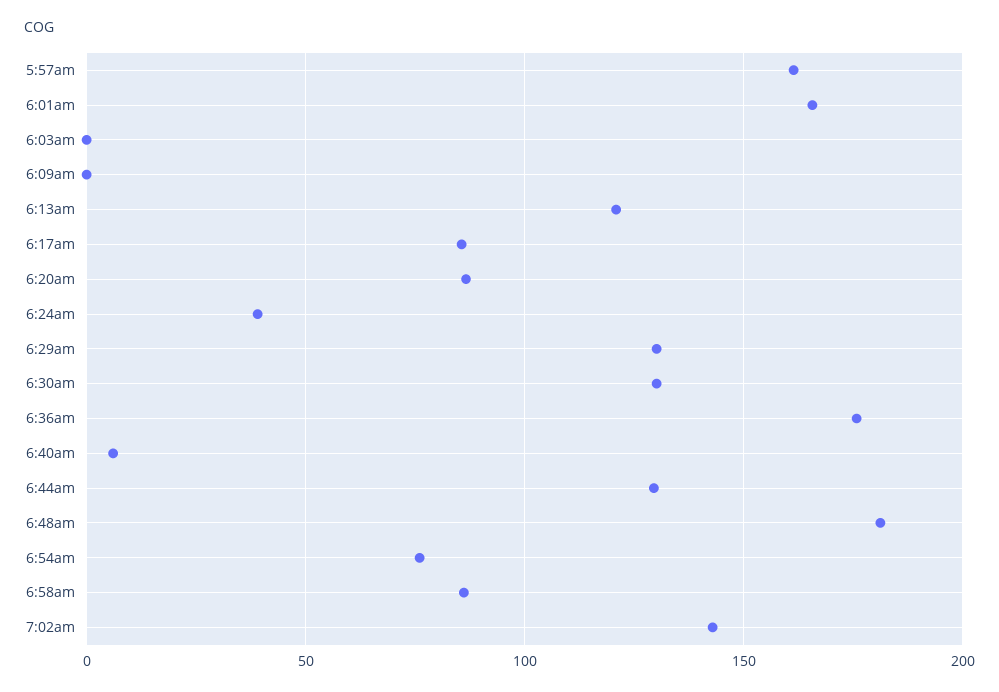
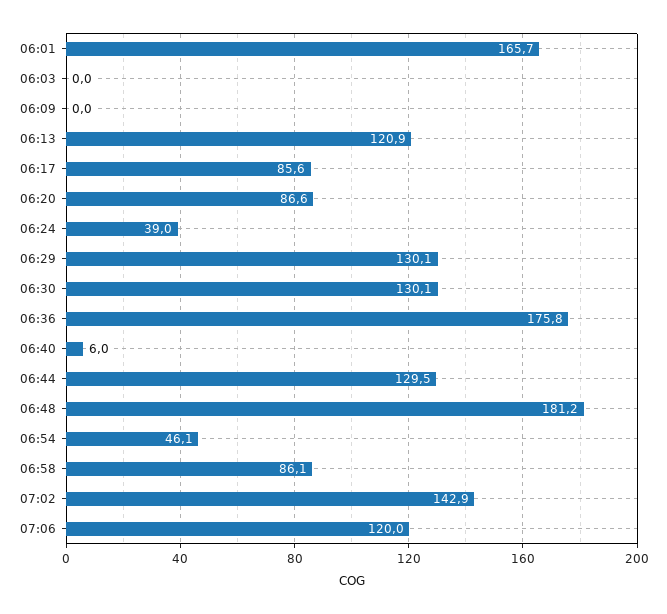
5:57am: 160 -> none
6:54am: 75 -> 46.1
07:06: none -> 120

